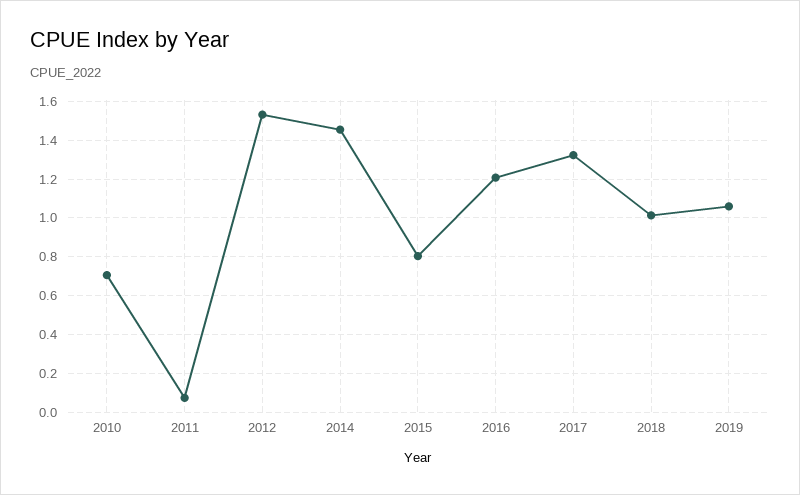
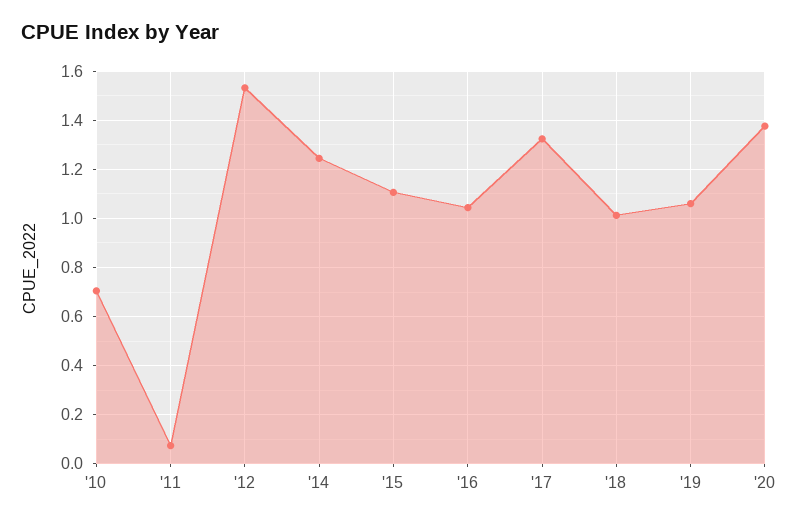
2014: 1.45 -> 1.25
2015: 0.8 -> 1.1
2016: 1.2 -> 1.05
'20: none -> 1.375

